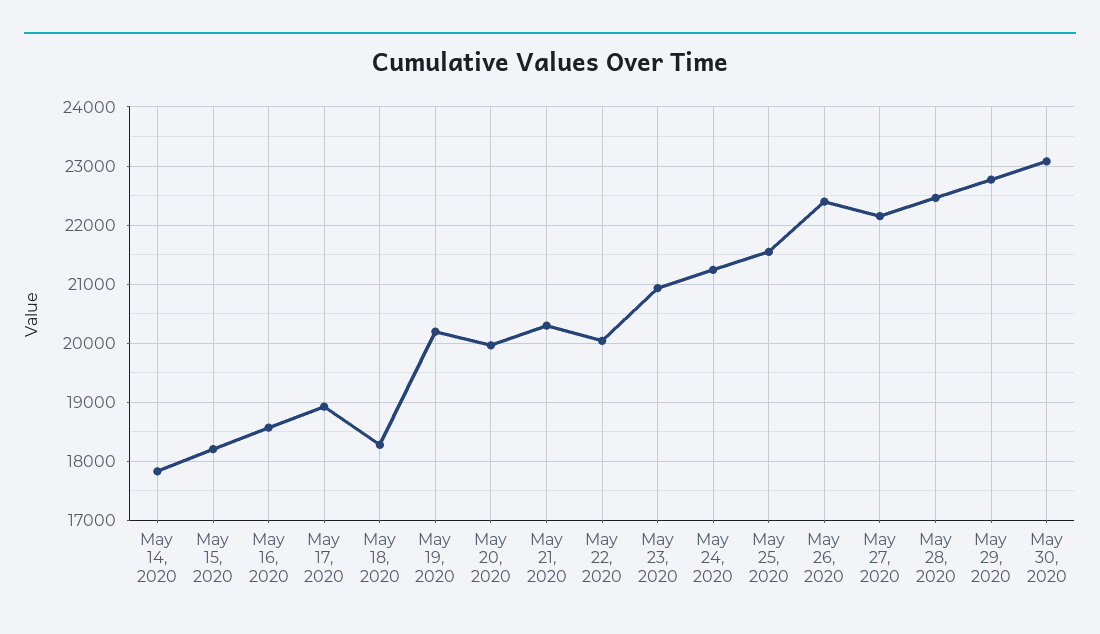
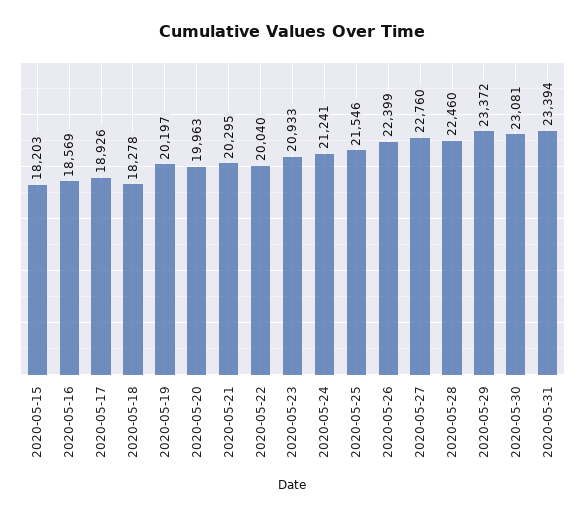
May 14, 2020: 17800 -> none
May 27, 2020: 22200 -> 22760
May 29, 2020: 22800 -> 23372
2020-05-31: none -> 23394

